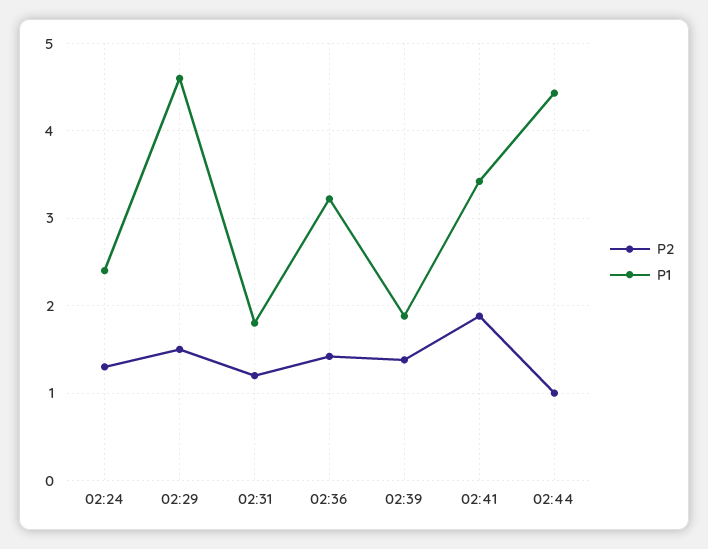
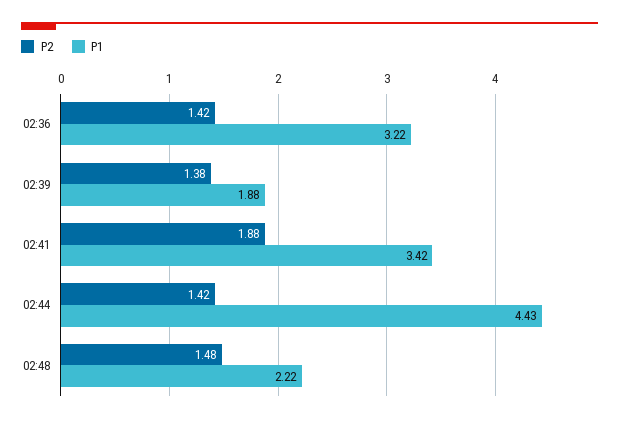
P2, 02:24: 1.3 -> none
P1, 02:24: 2.4 -> none
P2, 02:29: 1.5 -> none
P1, 02:29: 4.6 -> none
P2, 02:31: 1.2 -> none
P1, 02:31: 1.8 -> none
P2, 02:44: 1 -> 1.42
P2, 02:48: none -> 1.48
P1, 02:48: none -> 2.22

